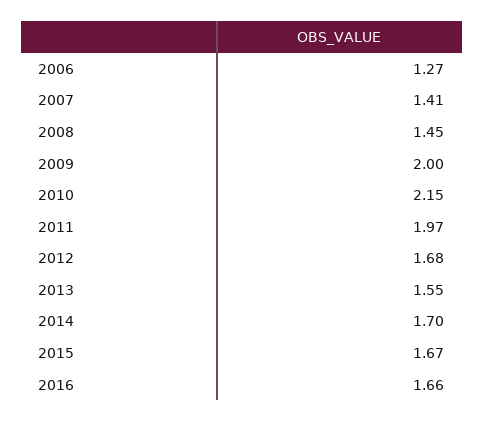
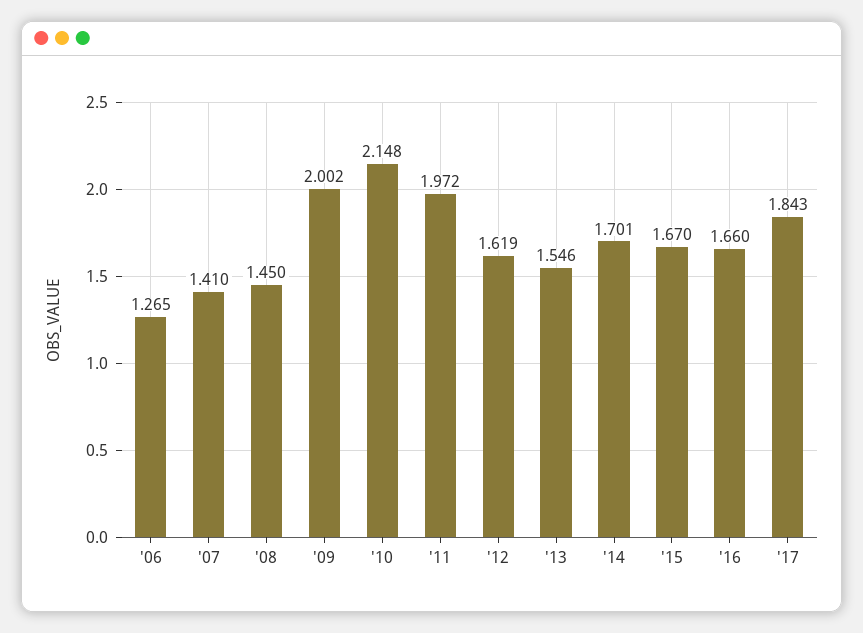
2012: 1.68 -> 1.619
'17: none -> 1.843

